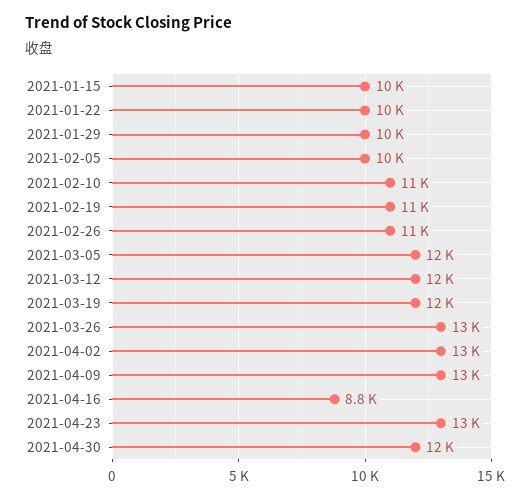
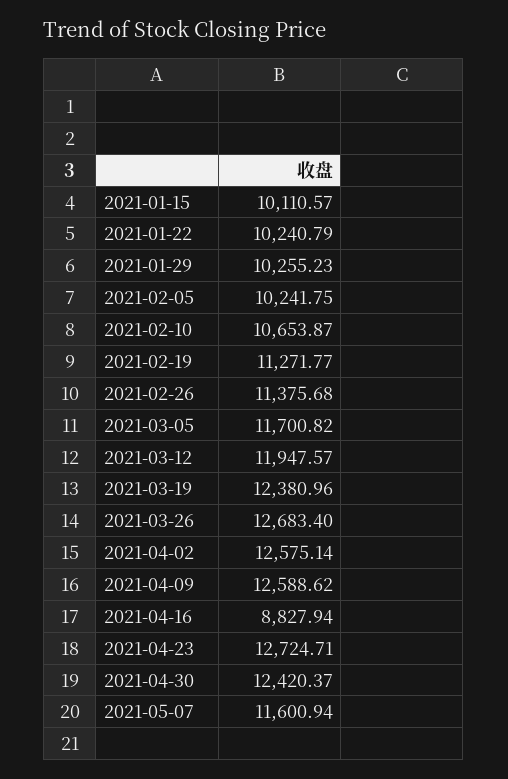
2021-05-07: none -> 11600.94

